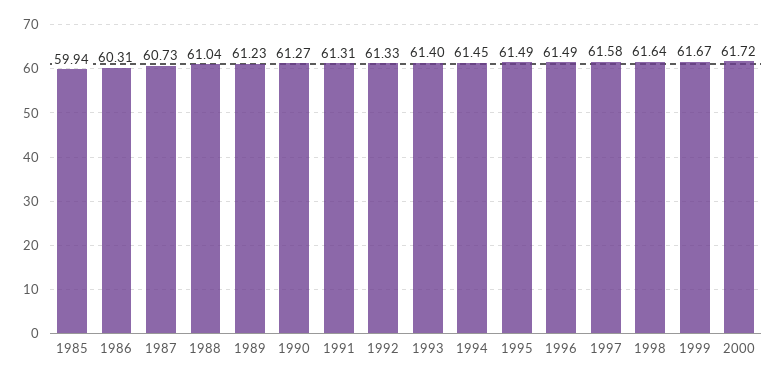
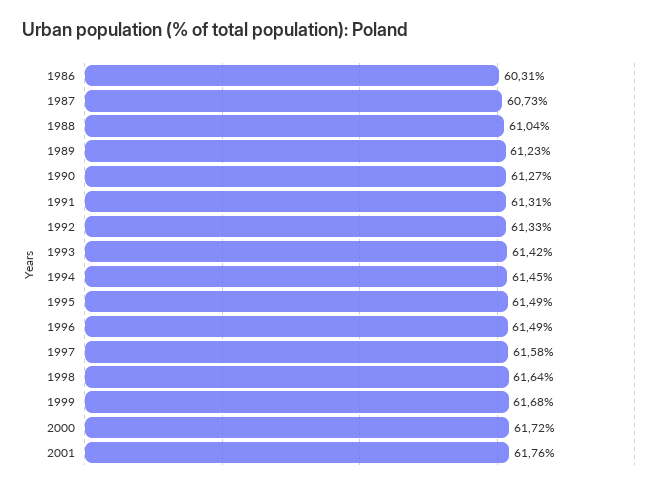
1985: 59.94 -> none
1993: 61.4 -> 61.42
1999: 61.67 -> 61.68
2001: none -> 61.76

